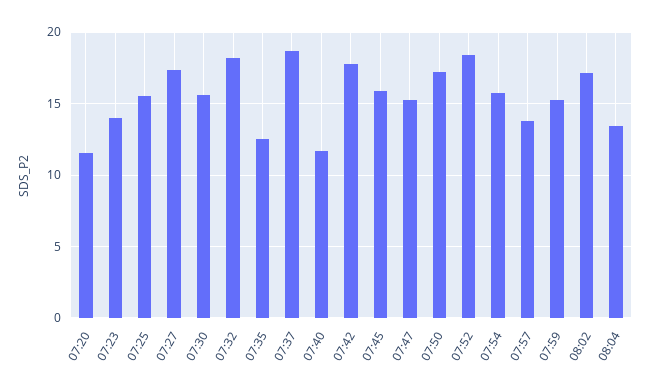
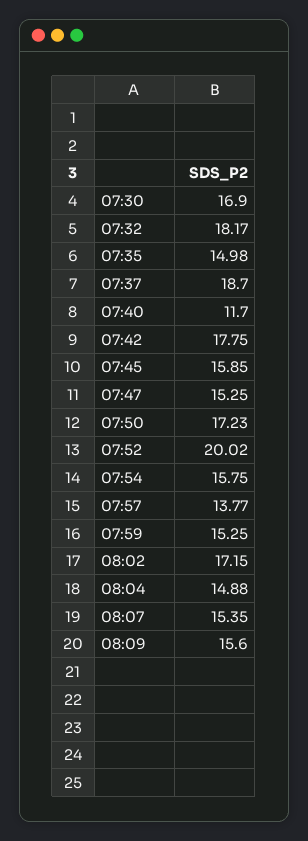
07:20: 11.5 -> none
07:23: 14 -> none
07:25: 15.5 -> none
07:27: 17.5 -> none
07:30: 15.5 -> 16.9
07:35: 12.5 -> 14.98
07:52: 18.5 -> 20.02
08:04: 13.5 -> 14.88
08:07: none -> 15.35
08:09: none -> 15.6

